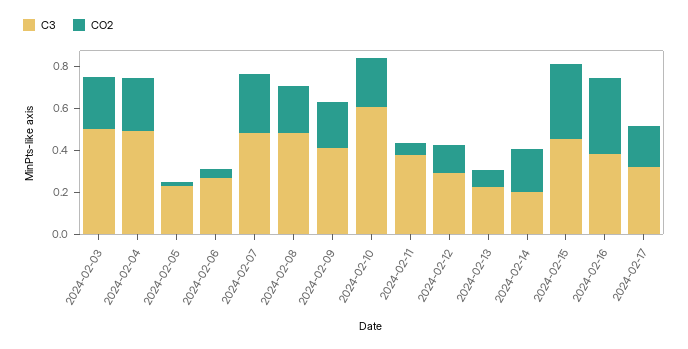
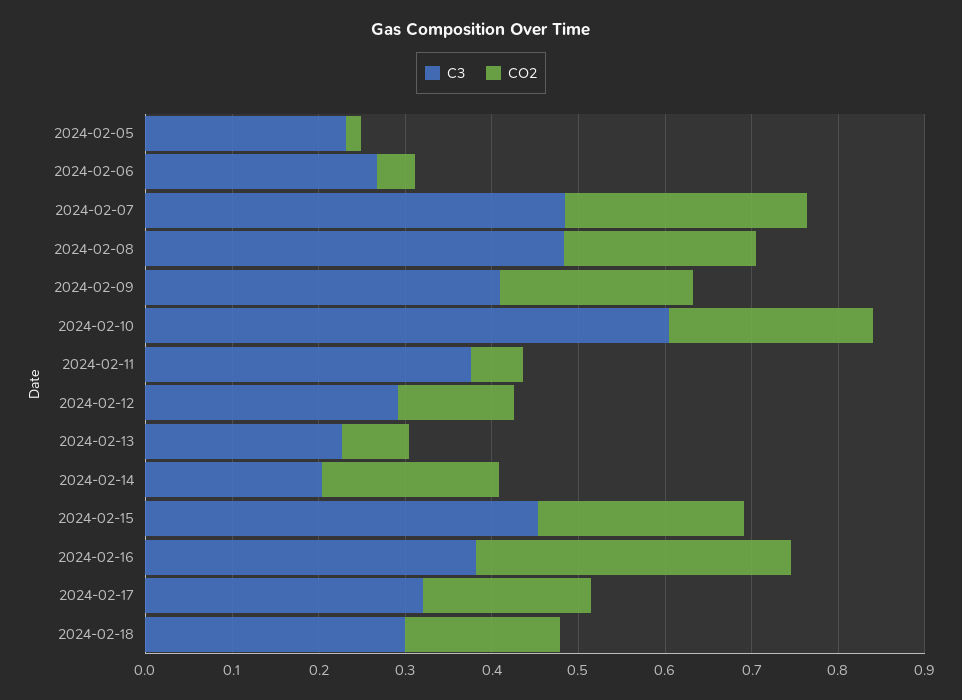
C3, 2024-02-03: 0.5 -> none
CO2, 2024-02-03: 0.25 -> none
C3, 2024-02-04: 0.5 -> none
CO2, 2024-02-04: 0.25 -> none
CO2, 2024-02-15: 0.35 -> 0.24
C3, 2024-02-18: none -> 0.3
CO2, 2024-02-18: none -> 0.18

